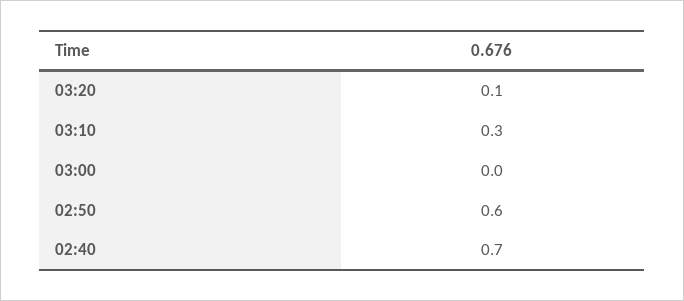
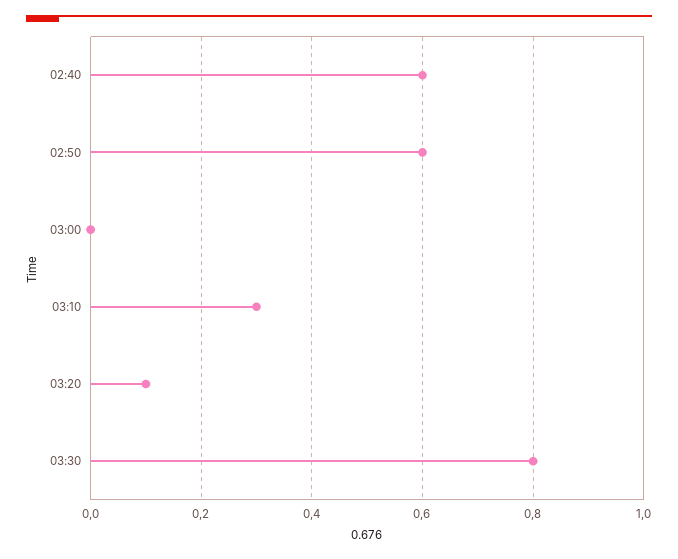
02:40: 0.7 -> 0.6
03:30: none -> 0.8

